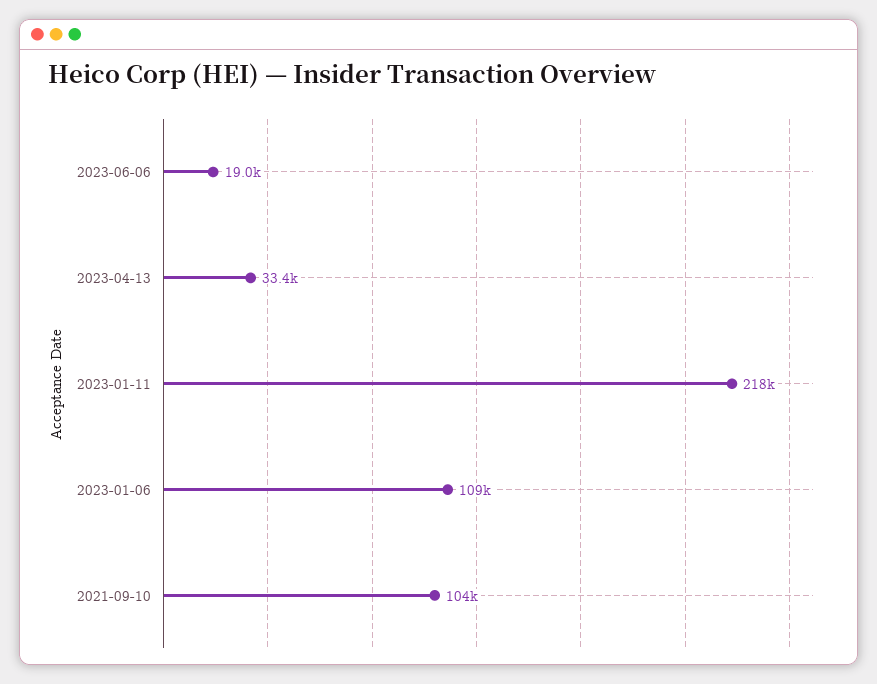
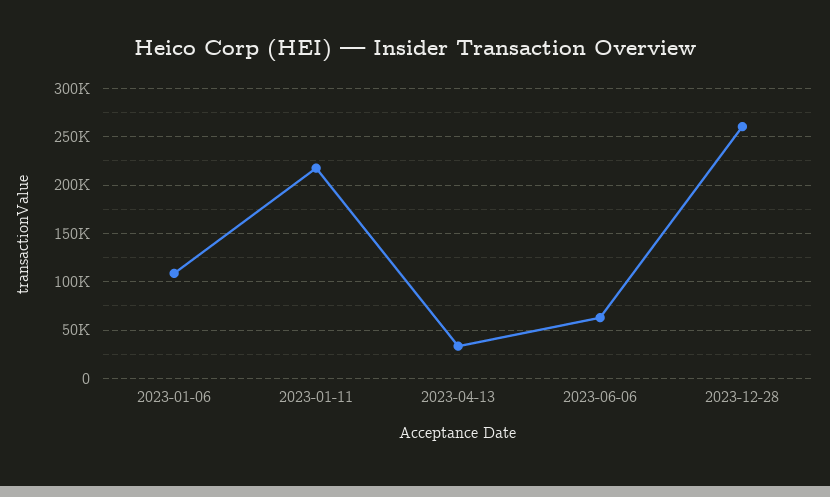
2023-06-06: 19000 -> 60000
2021-09-10: 104000 -> none
2023-12-28: none -> 260000

